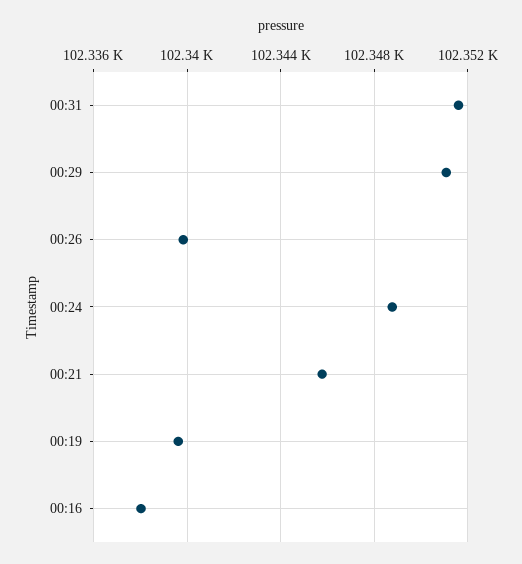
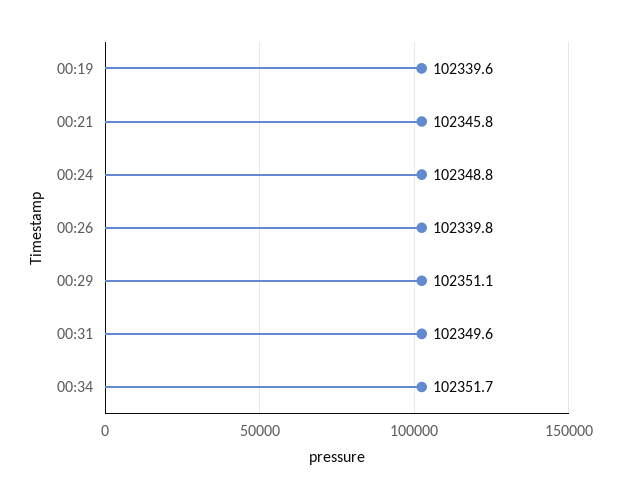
00:31: 102351.5 -> 102349.6
00:16: 102338 -> none
00:34: none -> 102351.7

